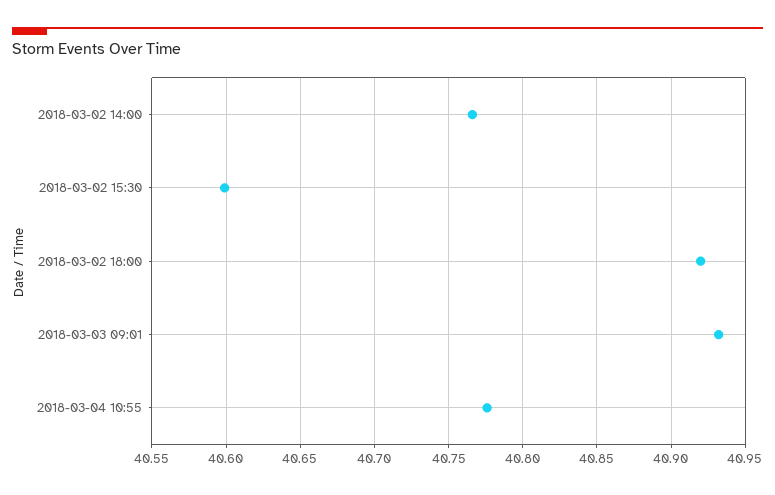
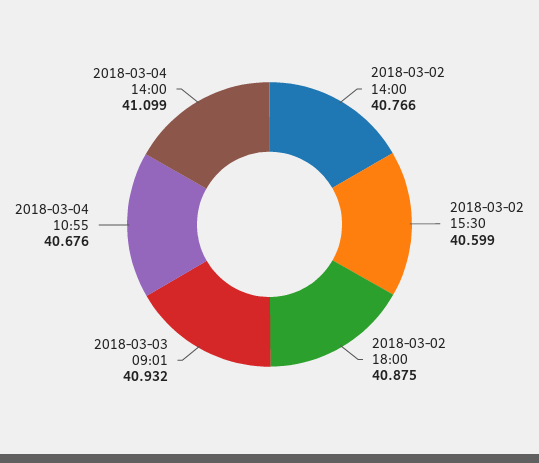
2018-03-02 18:00: 40.92 -> 40.875
2018-03-04 10:55: 40.775 -> 40.676
2018-03-04 14:00: none -> 41.099

